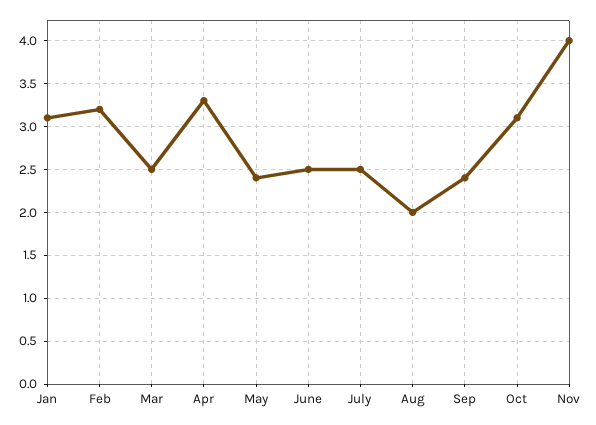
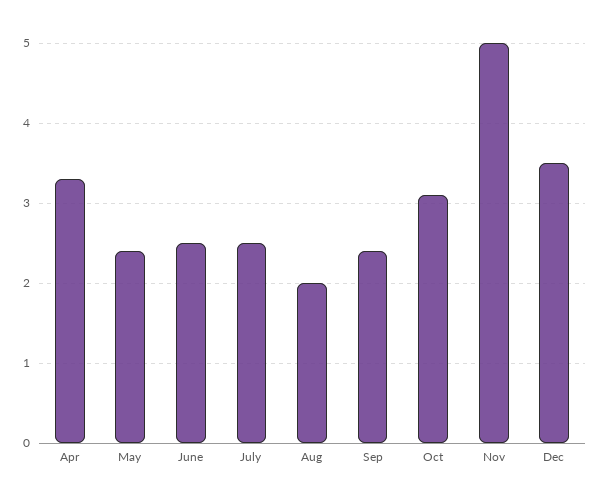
Jan: 3.1 -> none
Feb: 3.2 -> none
Mar: 2.5 -> none
Nov: 4 -> 5
Dec: none -> 3.5

